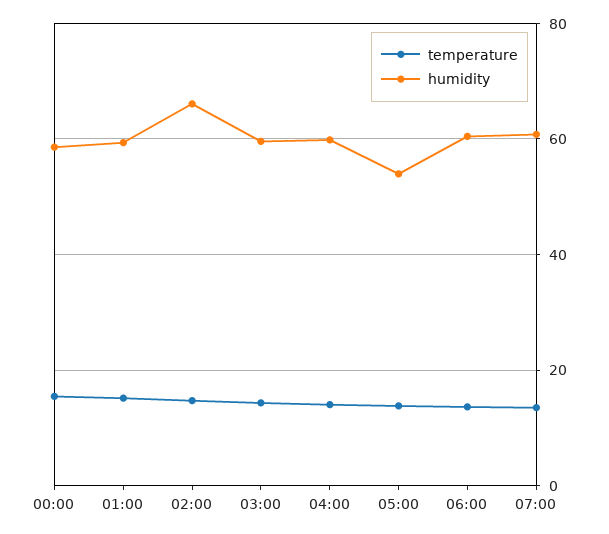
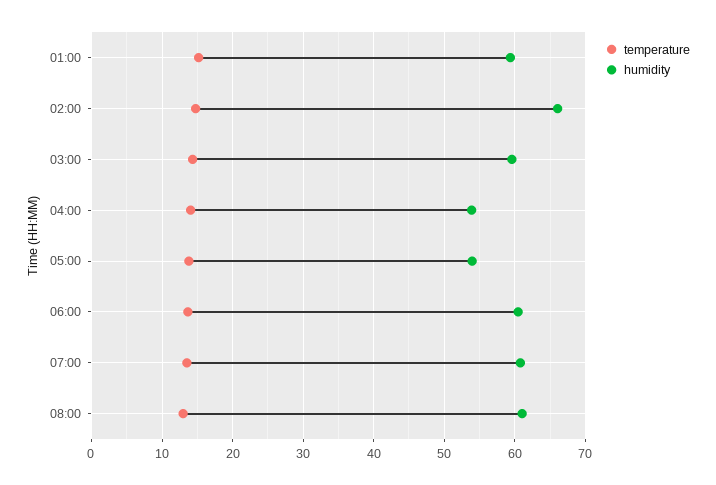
temperature, 00:00: 16 -> none
humidity, 00:00: 58 -> none
humidity, 04:00: 60 -> 54
temperature, 08:00: none -> 13
humidity, 08:00: none -> 61

